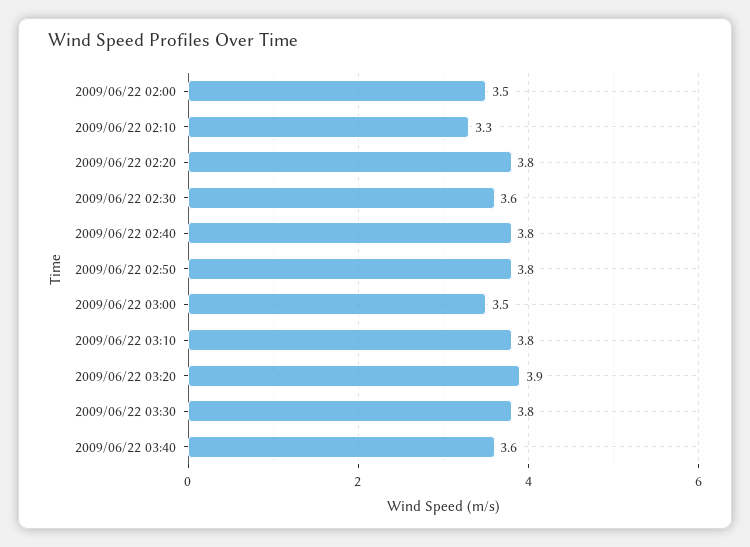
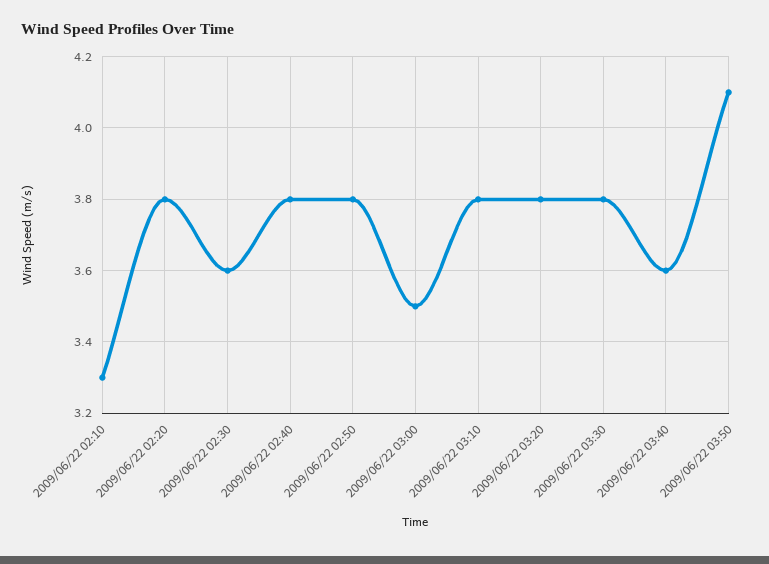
2009/06/22 02:00: 3.5 -> none
2009/06/22 03:20: 3.9 -> 3.8
2009/06/22 03:50: none -> 4.1

